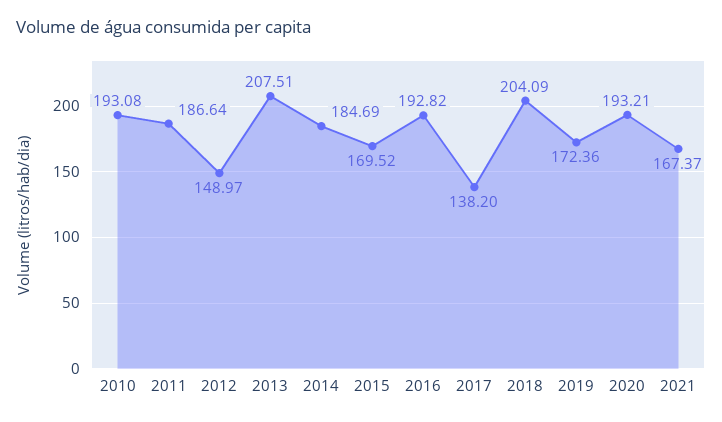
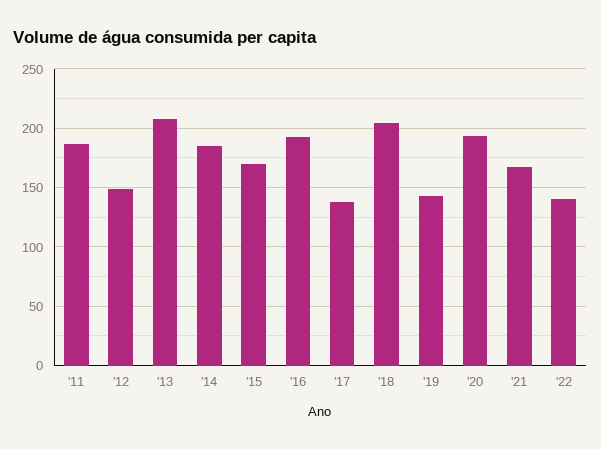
2010: 193.08 -> none
2019: 172.36 -> 140
'22: none -> 140

